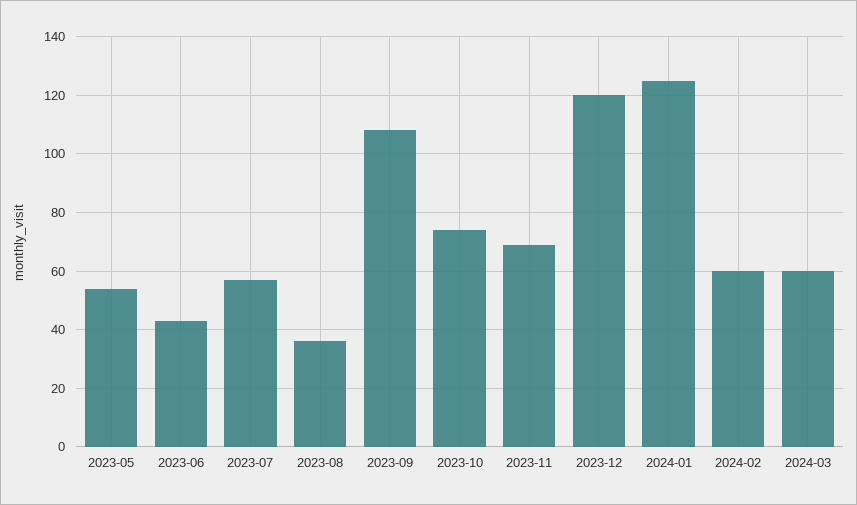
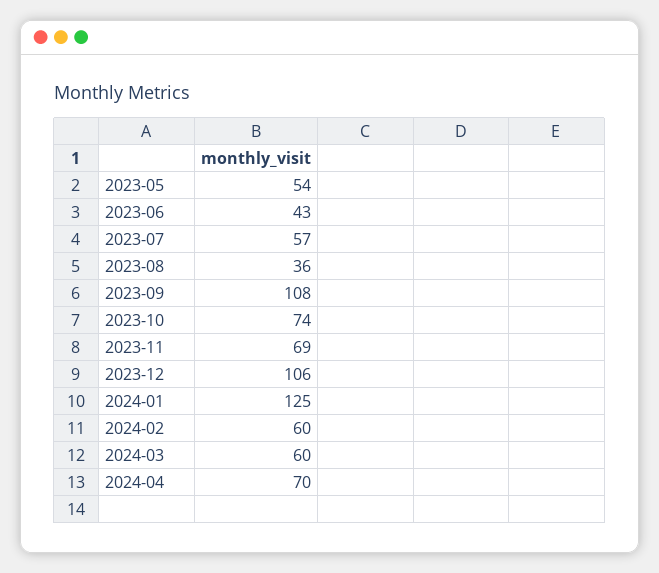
2023-12: 120 -> 106
2024-04: none -> 70

